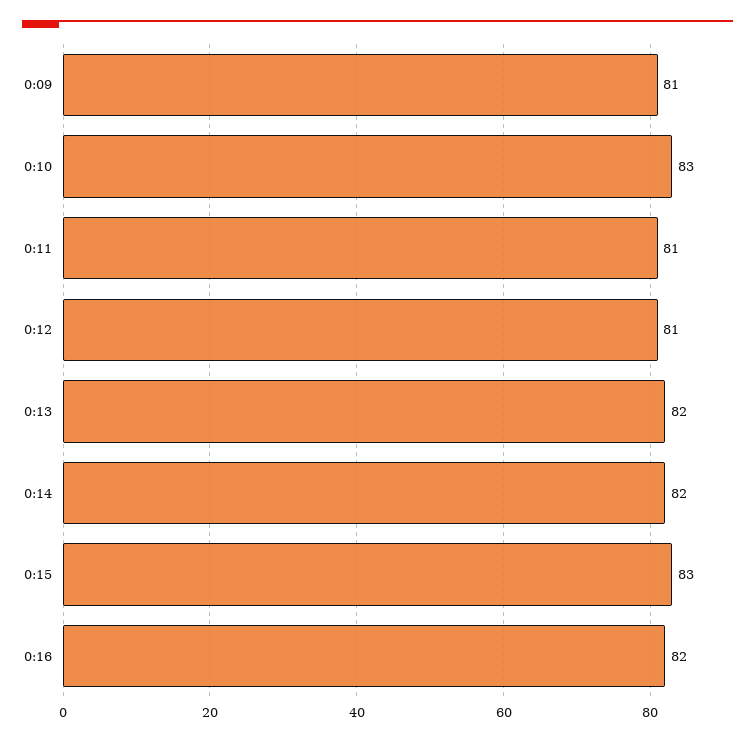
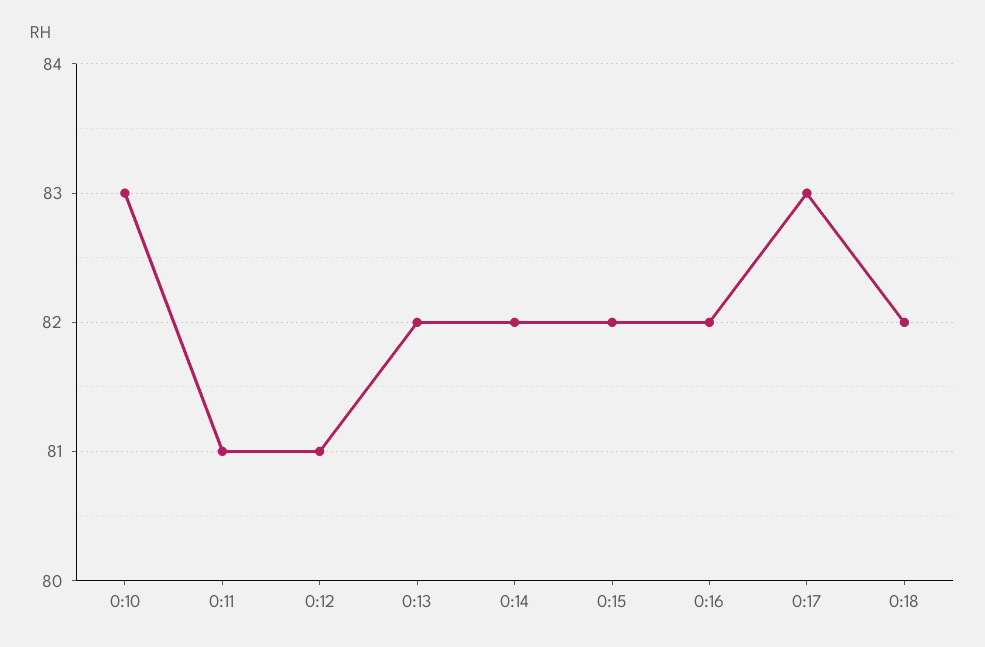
0:09: 81 -> none
0:15: 83 -> 82
0:17: none -> 83
0:18: none -> 82

